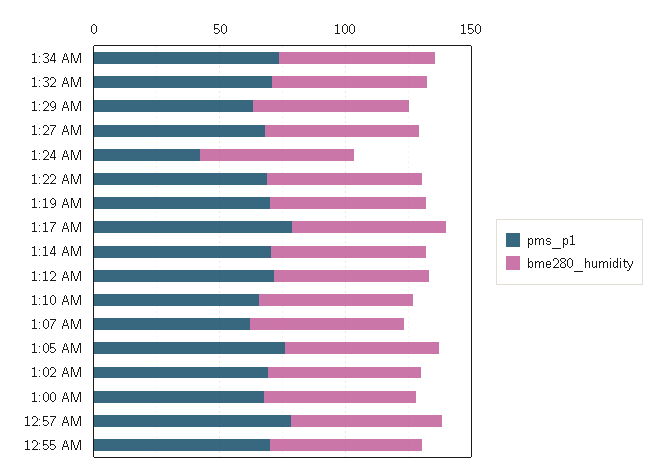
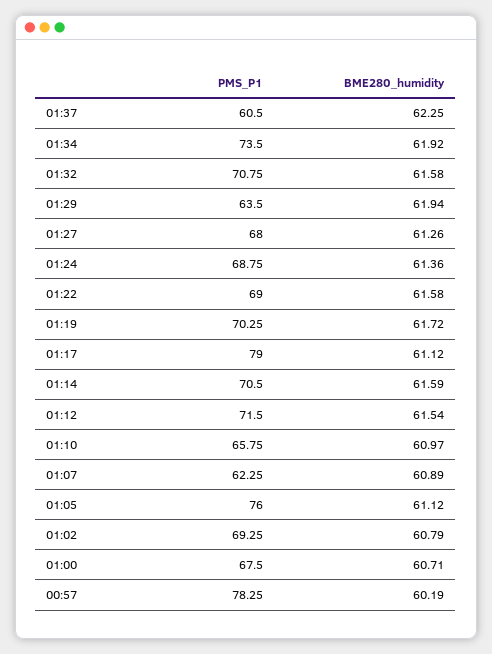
pms_p1, 1:24 AM: 40 -> 68.75
pms_p1, 12:55 AM: 70 -> none
bme280_humidity, 12:55 AM: 60 -> none
pms_p1, 01:37: none -> 60.5
bme280_humidity, 01:37: none -> 62.25

